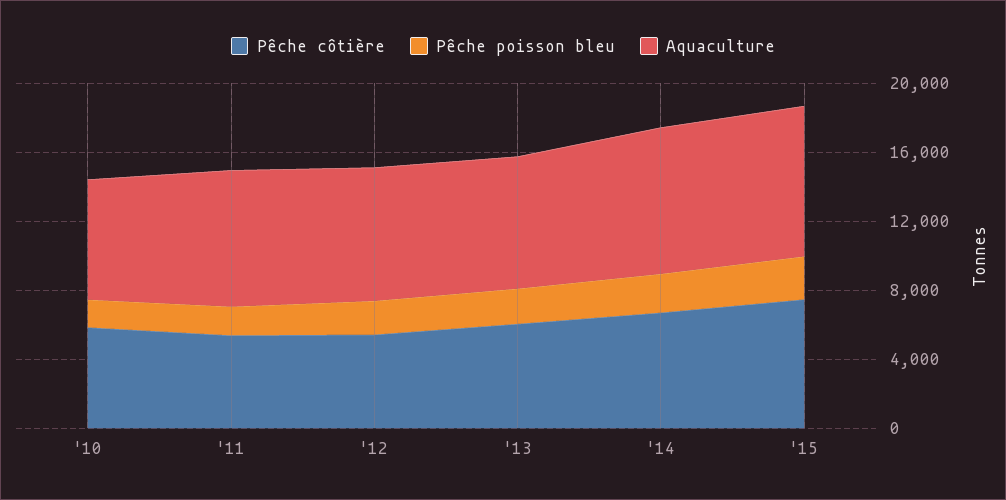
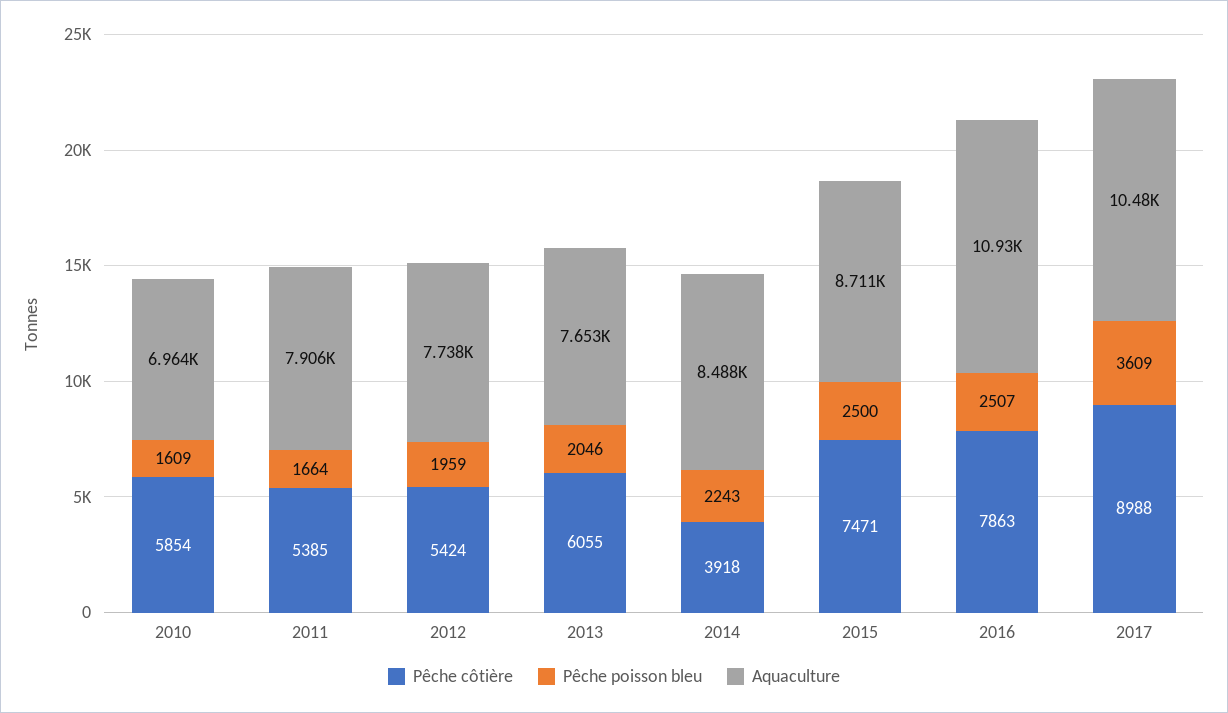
Pêche côtière, '14: 7000 -> 3918
Pêche côtière, 2016: none -> 7863
Pêche poisson bleu, 2016: none -> 2507
Aquaculture, 2016: none -> 10930
Pêche côtière, 2017: none -> 8988
Pêche poisson bleu, 2017: none -> 3609
Aquaculture, 2017: none -> 10480

